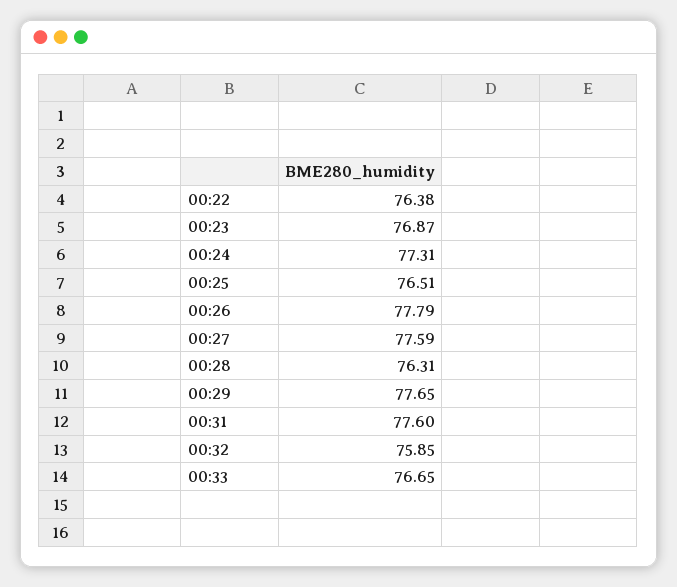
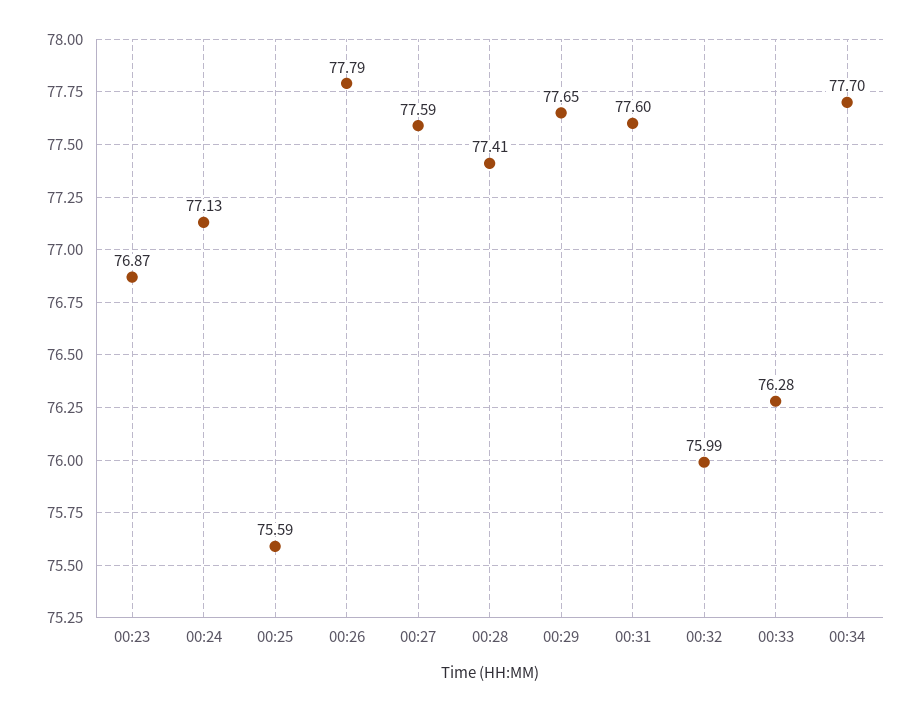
00:22: 76.38 -> none
00:24: 77.31 -> 77.13
00:25: 76.51 -> 75.59
00:28: 76.31 -> 77.41
00:32: 75.85 -> 75.99
00:33: 76.65 -> 76.28
00:34: none -> 77.7

